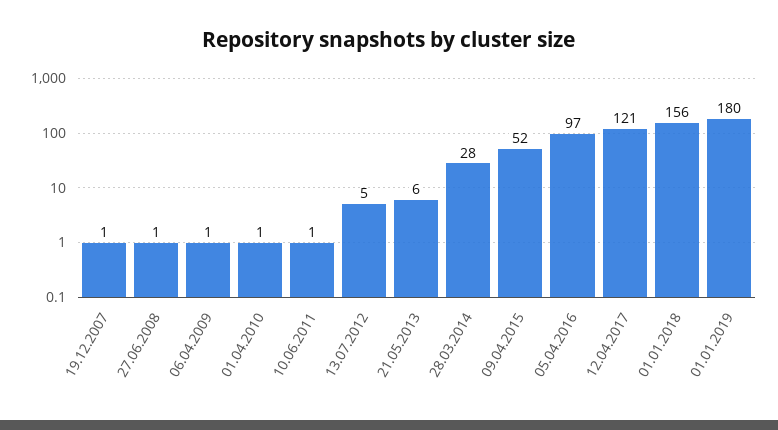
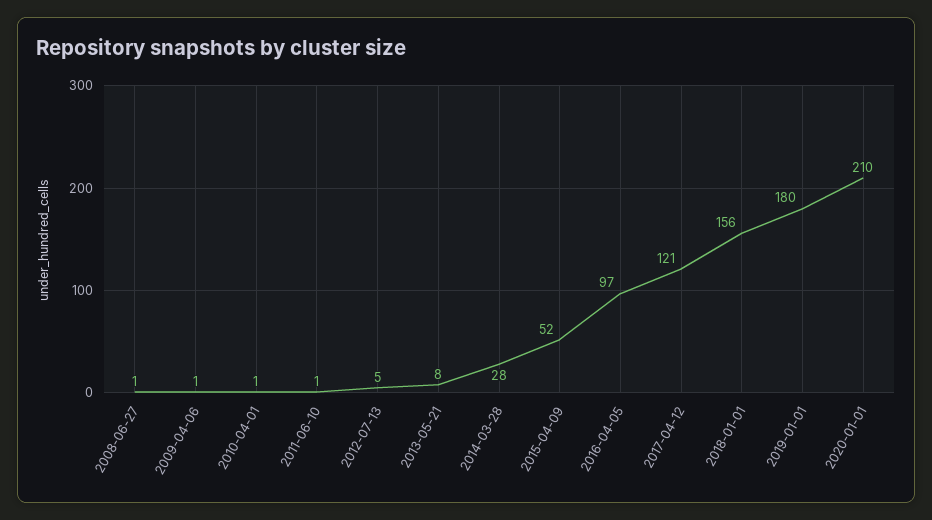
19.12.2007: 1 -> none
21.05.2013: 6 -> 8
2020-01-01: none -> 210

